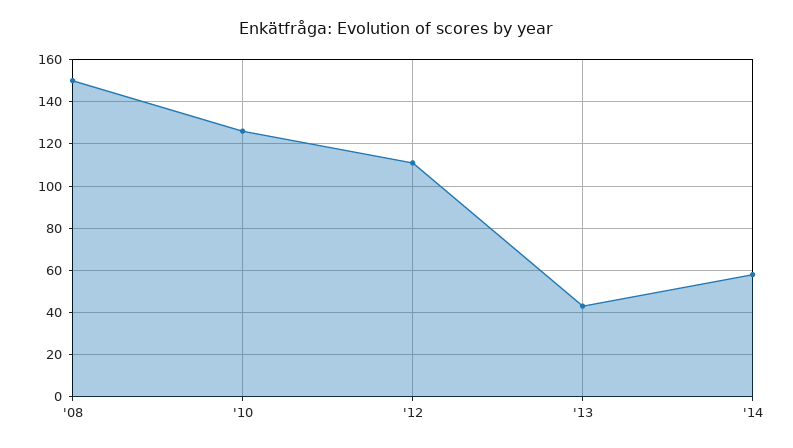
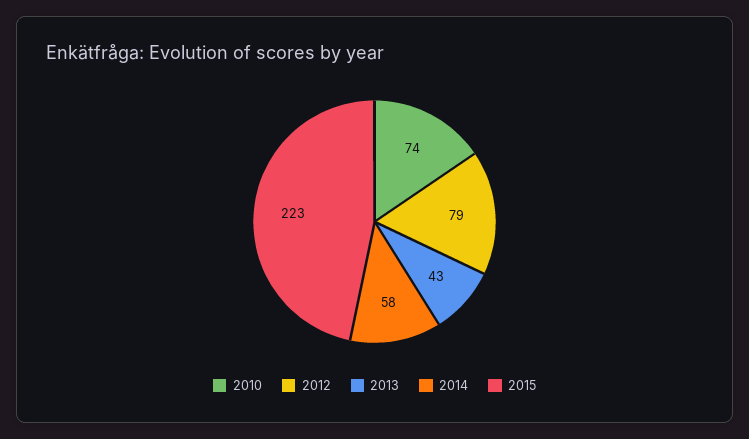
'08: 150 -> none
'10: 125 -> 74
'12: 110 -> 79
2015: none -> 223

